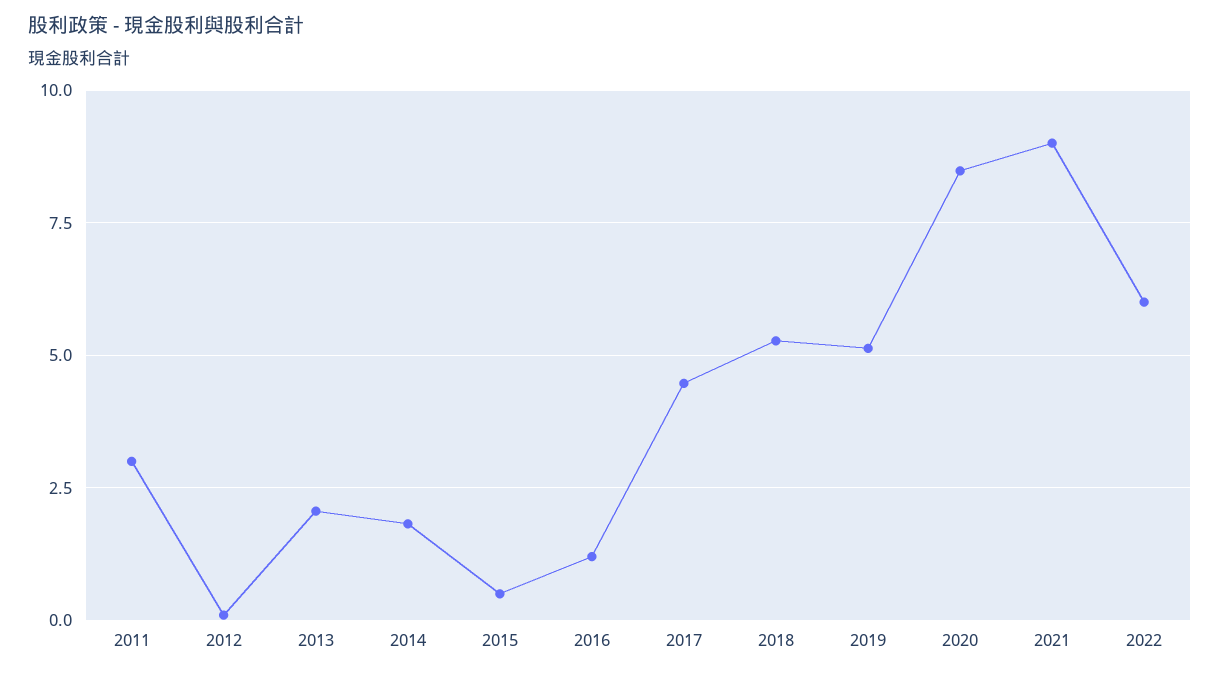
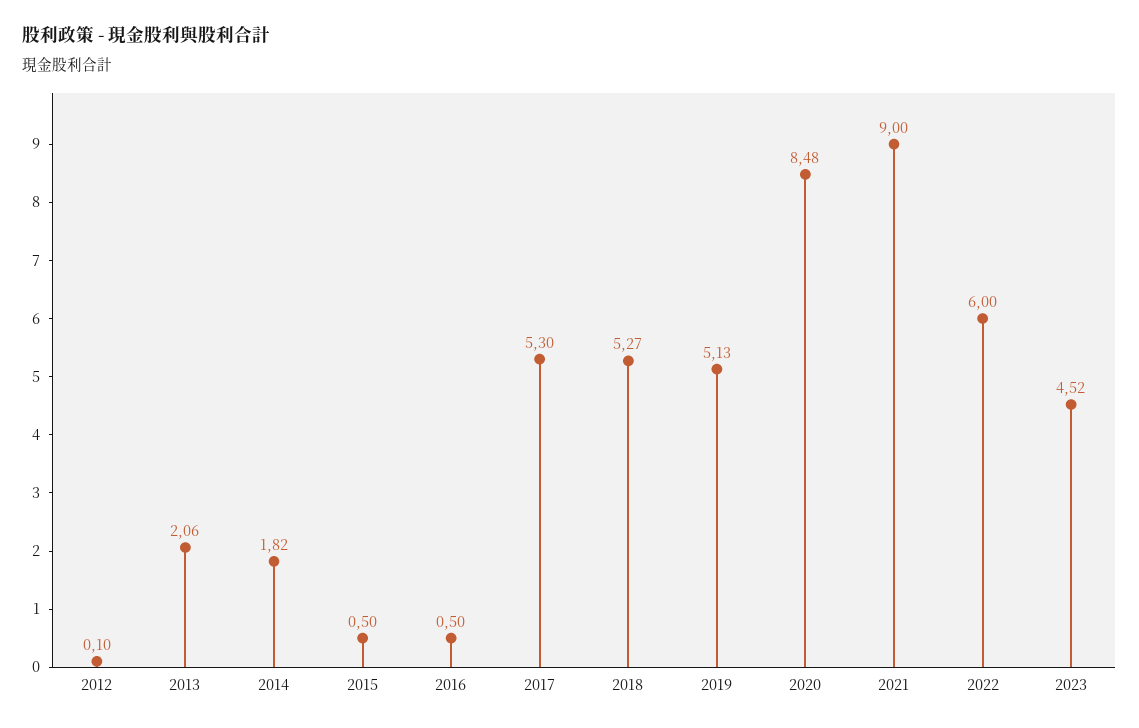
2011: 3 -> none
2016: 1.25 -> 0.5
2017: 4.5 -> 5.3
2023: none -> 4.52

